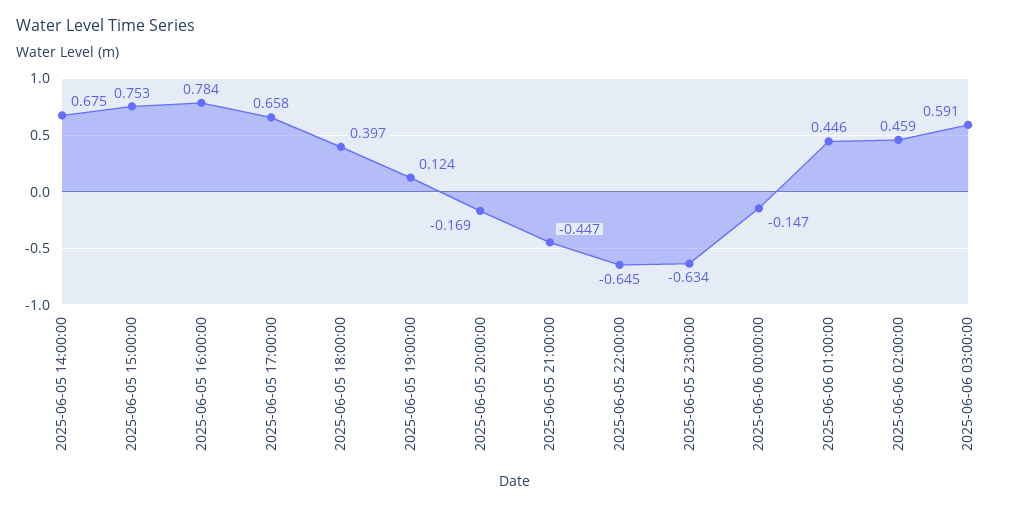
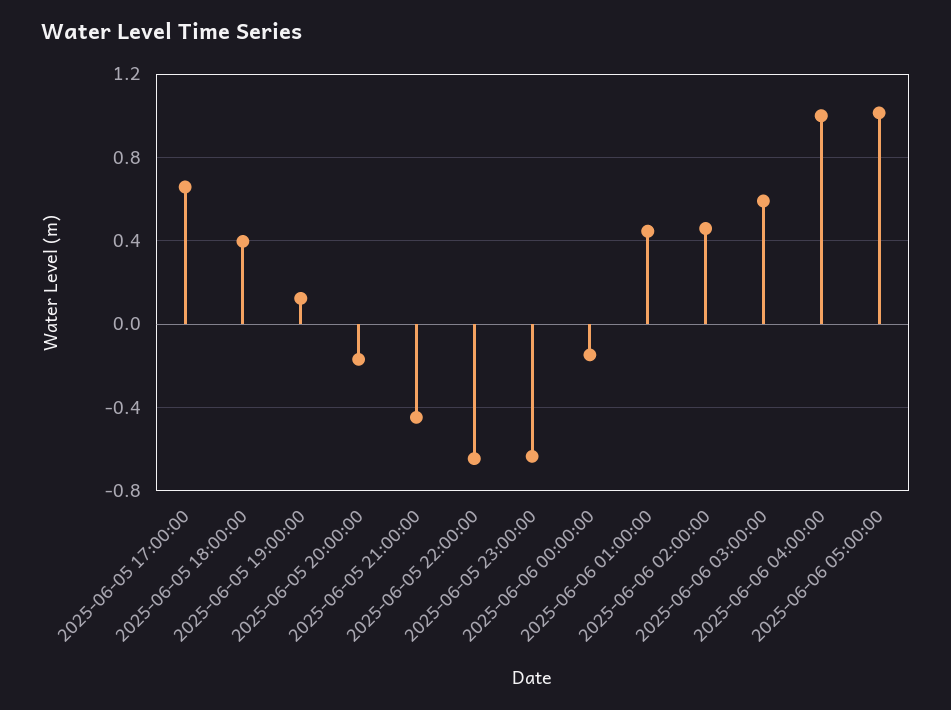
2025-06-05 14:00:00: 0.675 -> none
2025-06-05 15:00:00: 0.753 -> none
2025-06-05 16:00:00: 0.784 -> none
2025-06-06 04:00:00: none -> 1
2025-06-06 05:00:00: none -> 1

